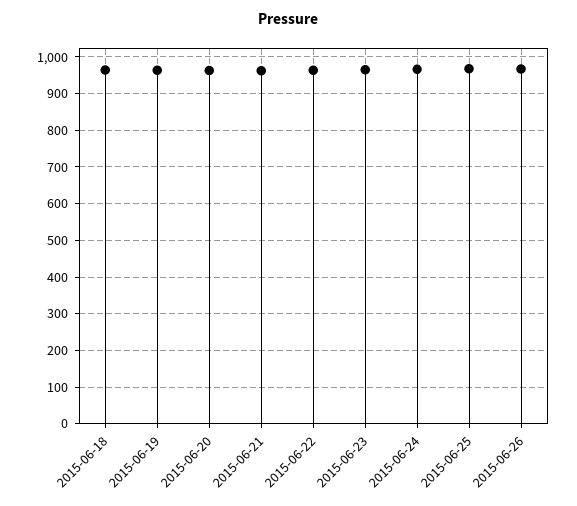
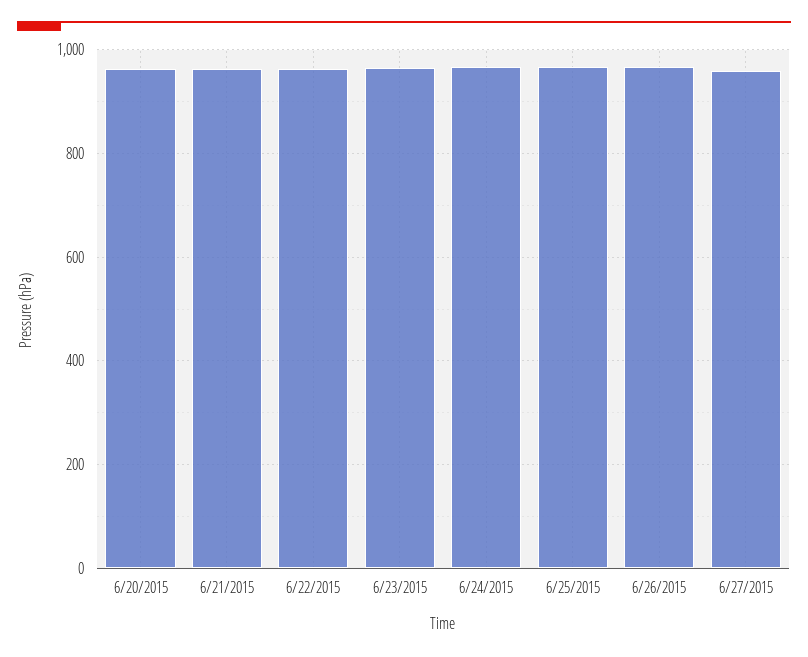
2015-06-18: 960 -> none
2015-06-19: 960 -> none
6/27/2015: none -> 960

